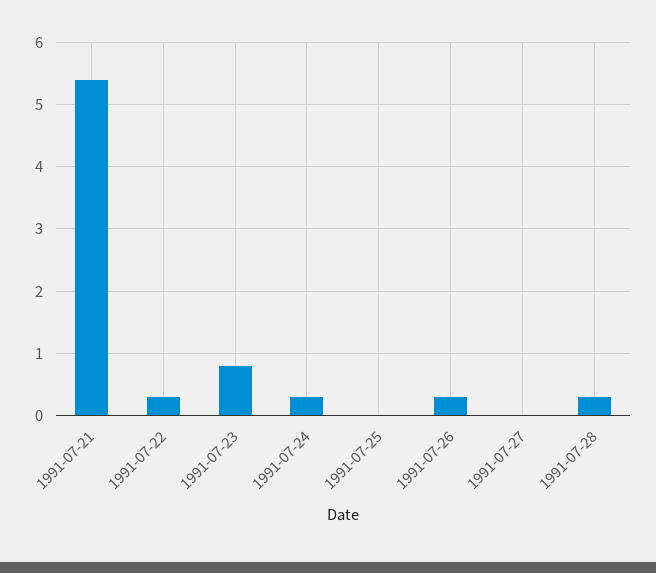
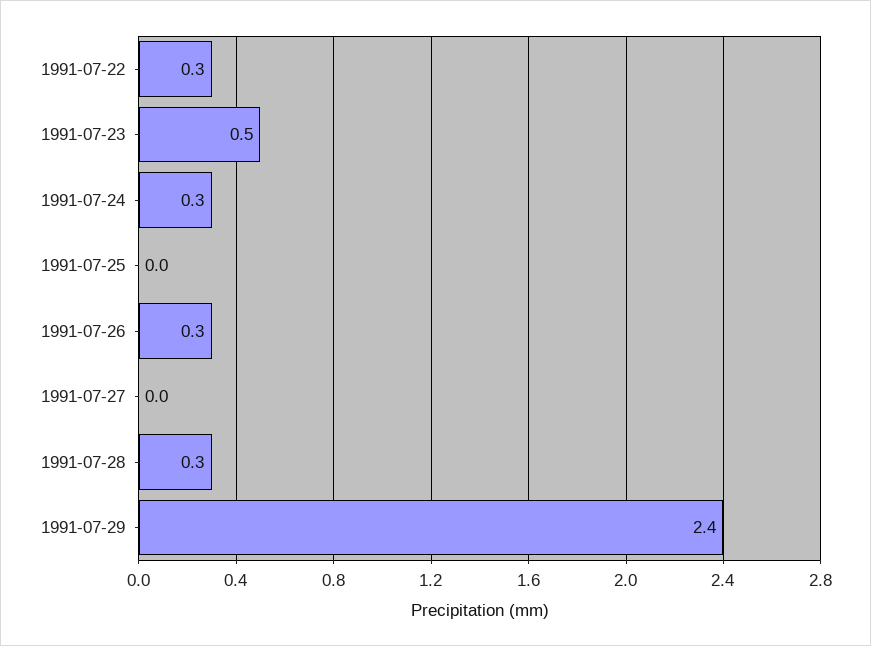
1991-07-21: 5.4 -> none
1991-07-23: 0.8 -> 0.5
1991-07-29: none -> 2.4

